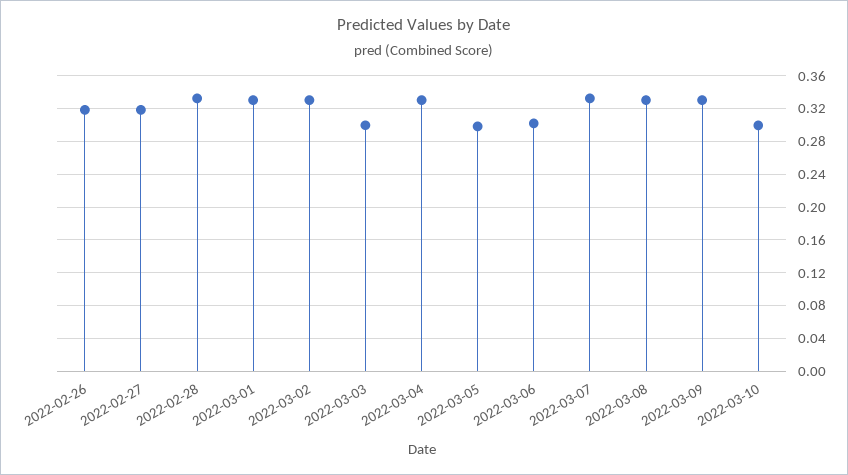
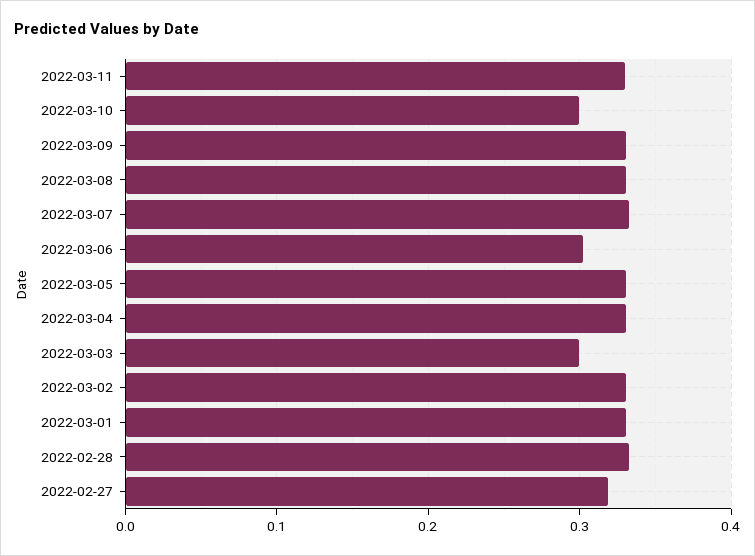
2022-02-26: 0.32 -> none
2022-03-05: 0.3 -> 0.33
2022-03-11: none -> 0.33

